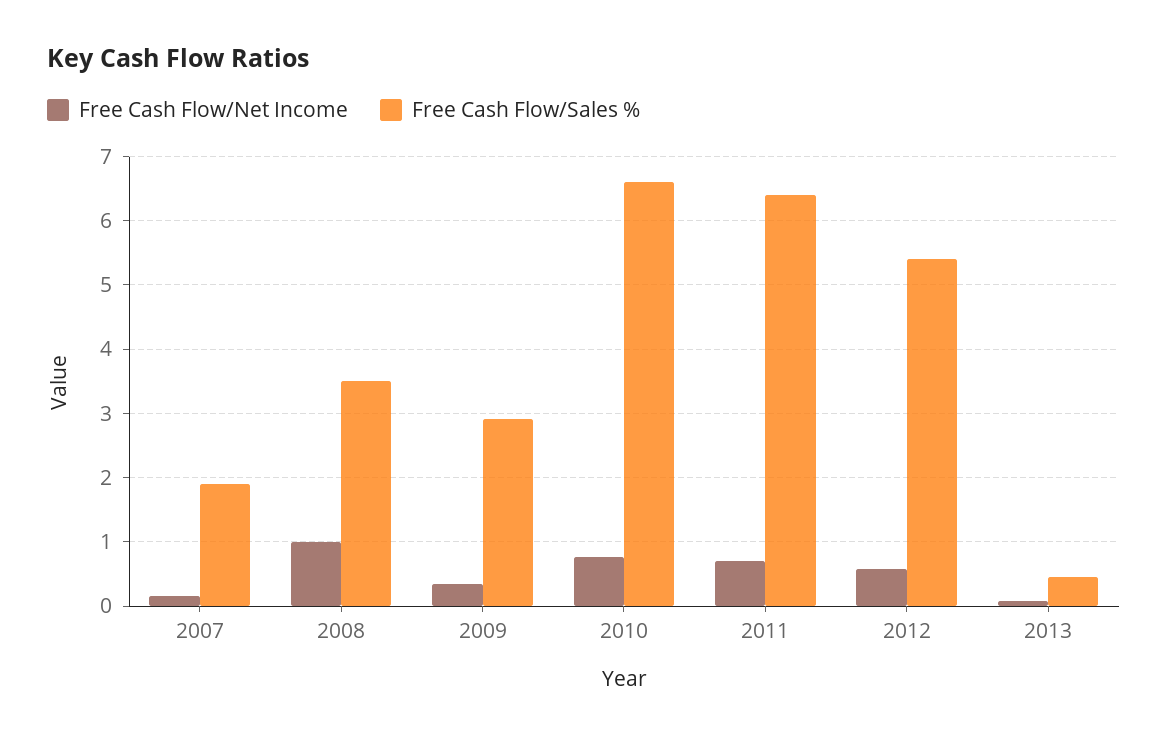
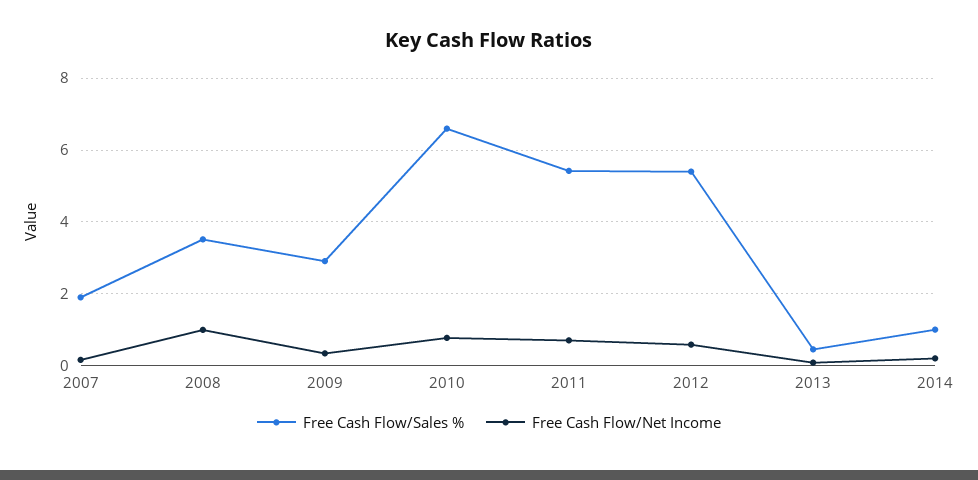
Free Cash Flow/Sales %, 2011: 6.4 -> 5.4
Free Cash Flow/Sales %, 2014: none -> 1
Free Cash Flow/Net Income, 2014: none -> 0.2

